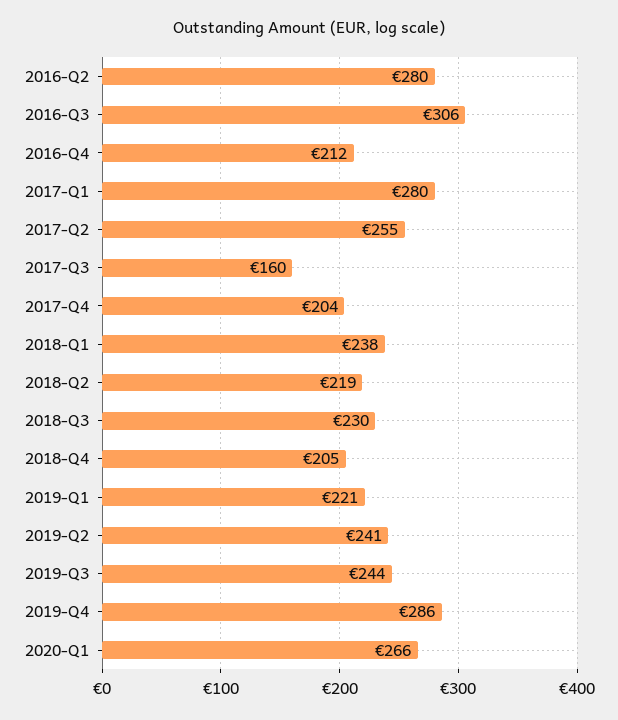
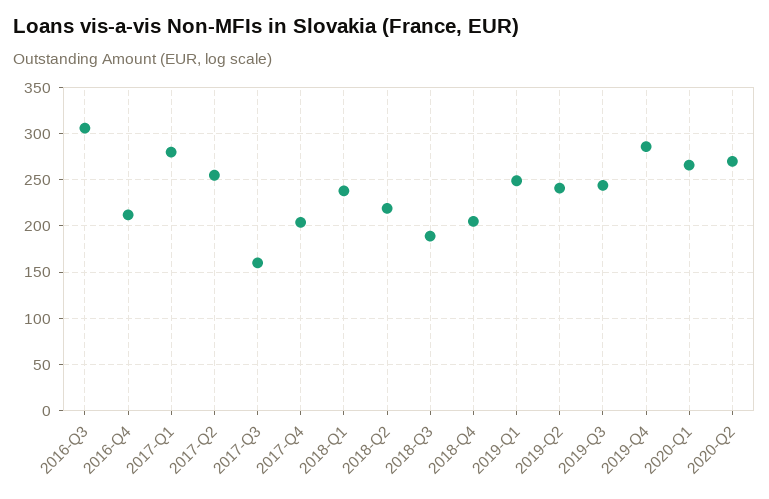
2016-Q2: 280 -> none
2018-Q3: 230 -> 190
2019-Q1: 221 -> 250
2020-Q2: none -> 270

